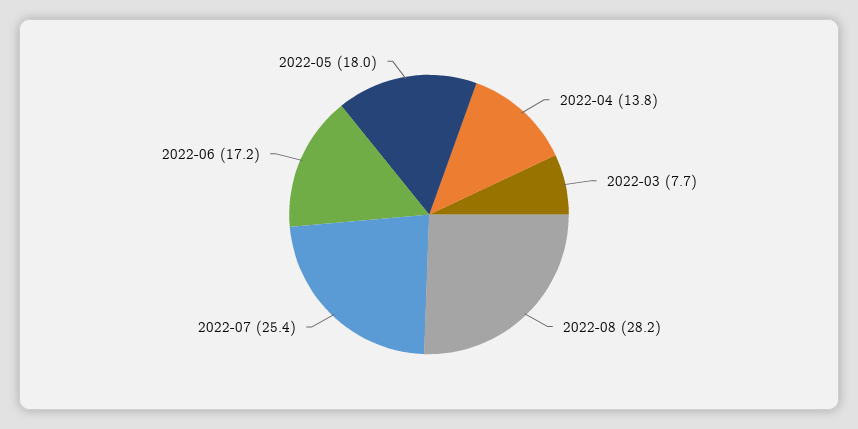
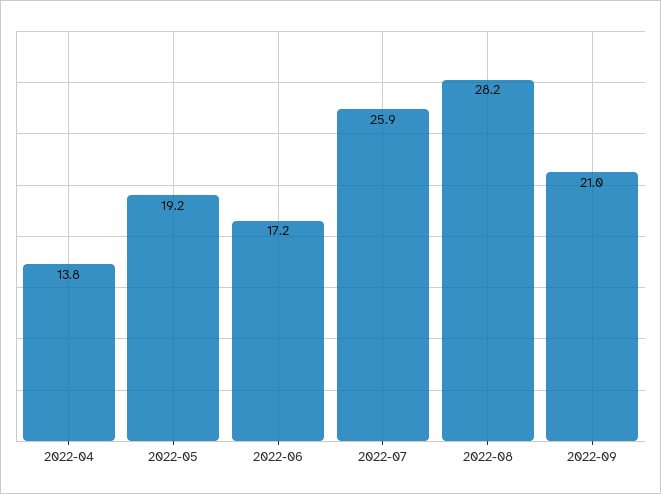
2022-03: 7.7 -> none
2022-07: 25.4 -> 25.9
2022-05: 18 -> 19.2
2022-09: none -> 21

